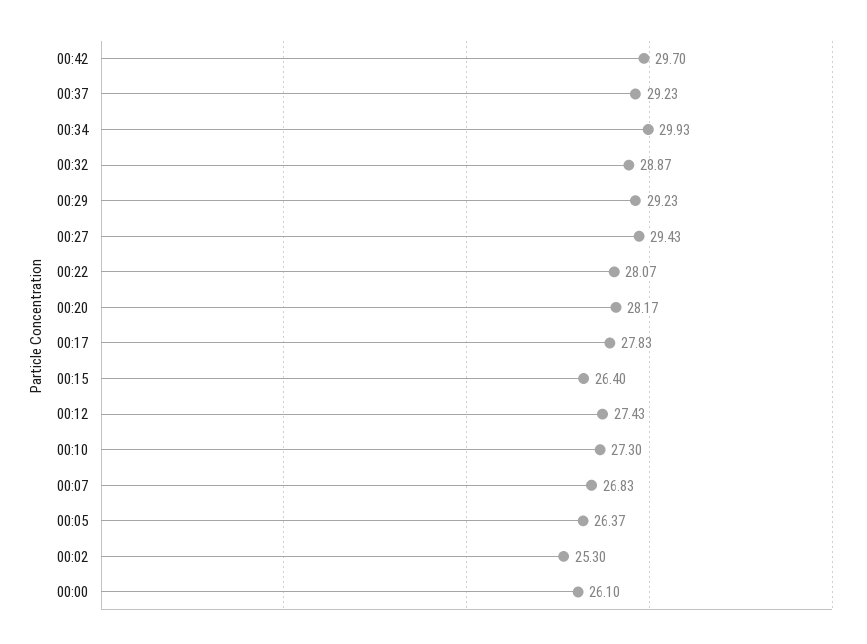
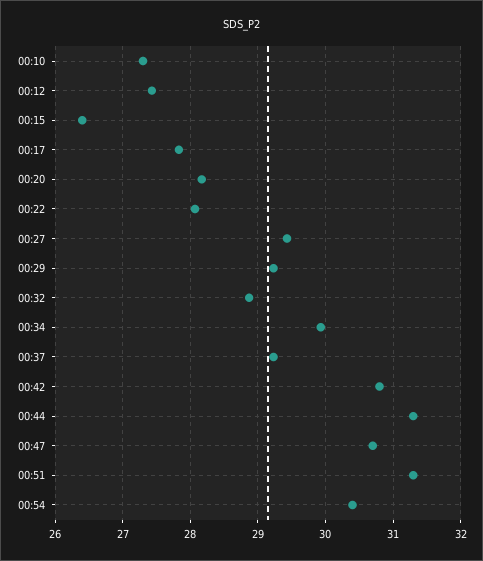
00:42: 29.7 -> 30.8
00:07: 26.83 -> none
00:05: 26.37 -> none
00:02: 25.3 -> none
00:00: 26.1 -> none
00:44: none -> 31.3
00:47: none -> 30.7
00:51: none -> 31.3
00:54: none -> 30.4

